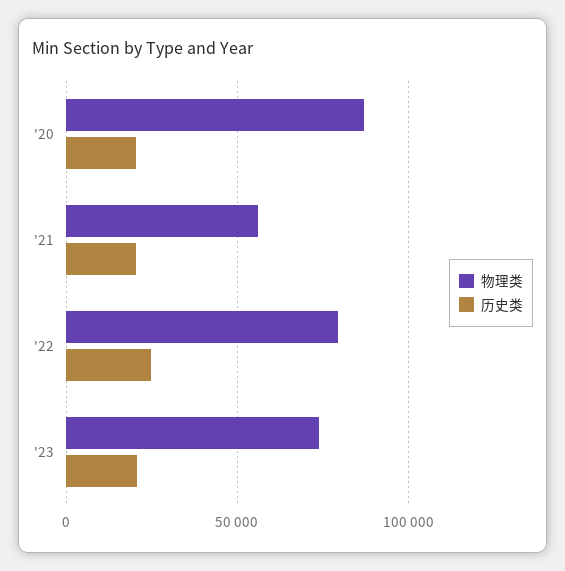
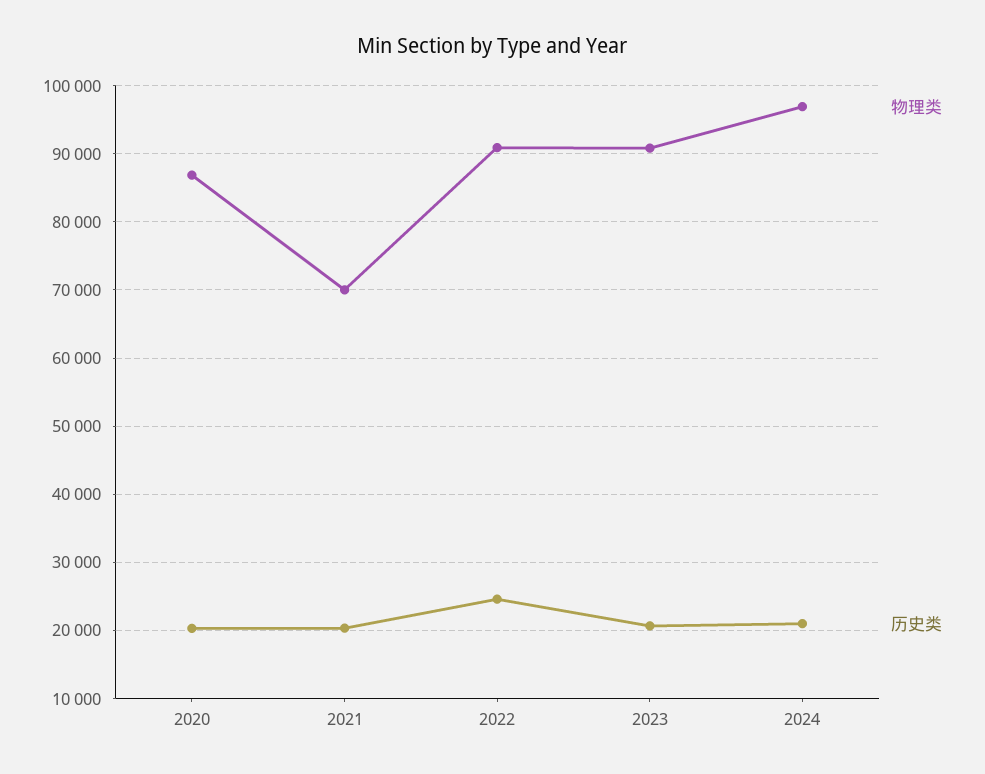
物理类, '21: 55000 -> 70000
物理类, '22: 80000 -> 91000
物理类, '23: 75000 -> 91000
物理类, 2024: none -> 97000
历史类, 2024: none -> 21000

